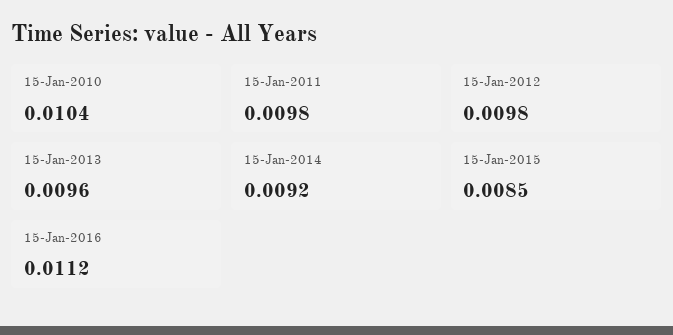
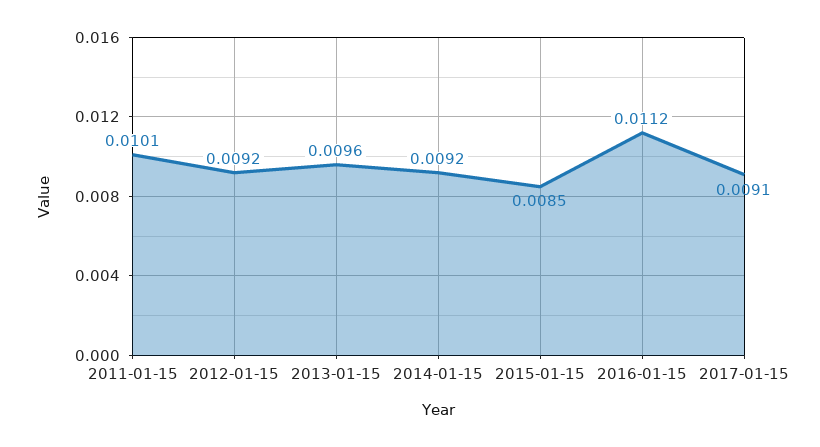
15-Jan-2010: 0.0104 -> none
15-Jan-2011: 0.0098 -> 0.0101
15-Jan-2012: 0.0098 -> 0.0092
2017-01-15: none -> 0.0091

